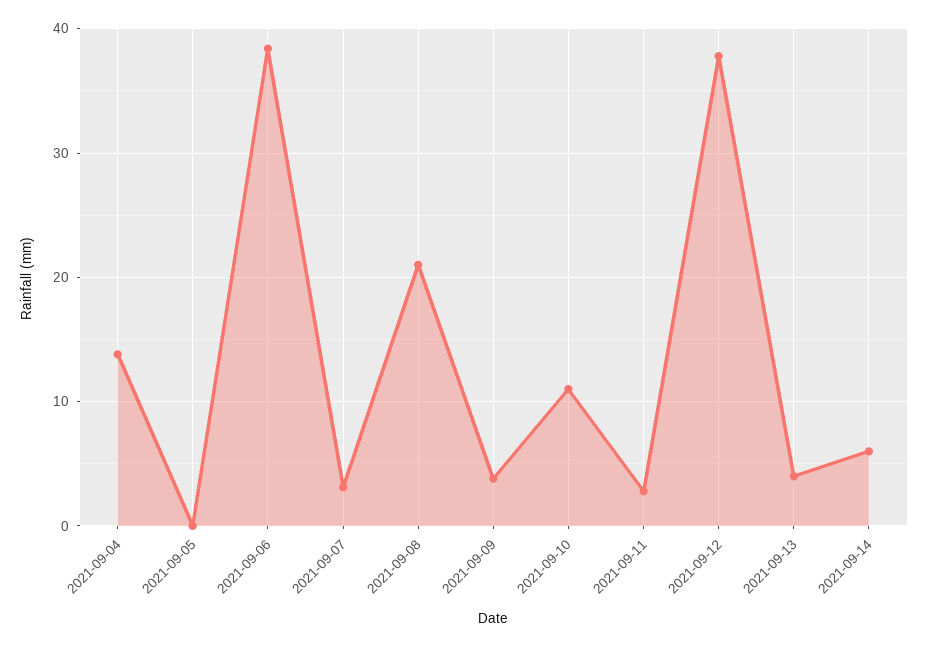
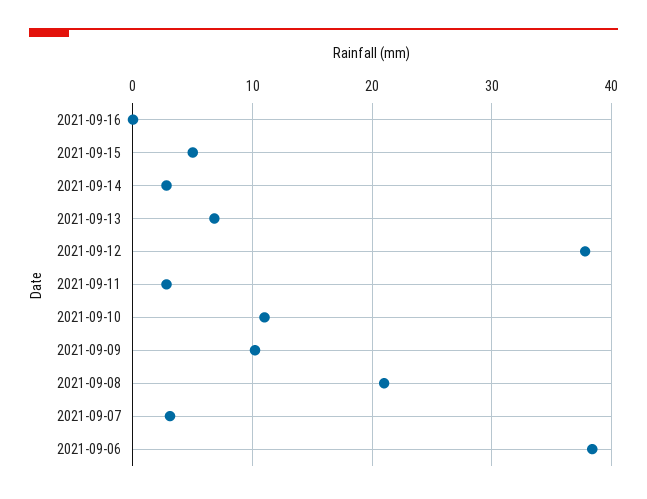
2021-09-04: 14 -> none
2021-09-05: 0 -> none
2021-09-09: 4 -> 10
2021-09-13: 4 -> 7
2021-09-14: 6 -> 3
2021-09-16: none -> 0
2021-09-15: none -> 5

